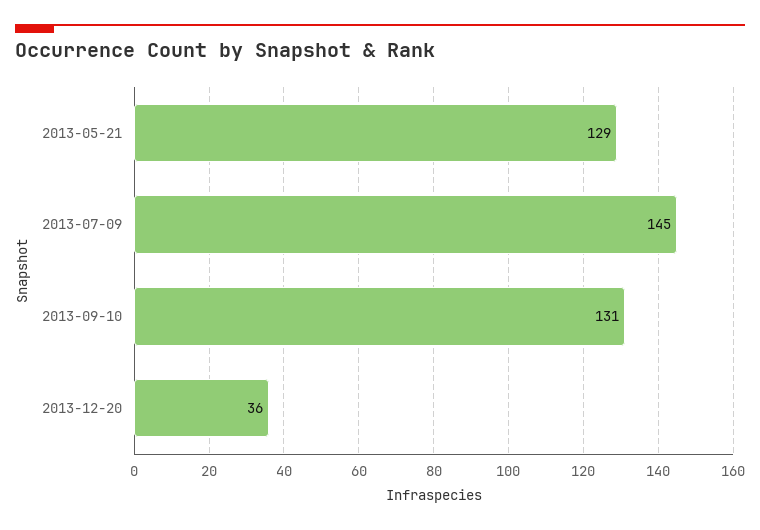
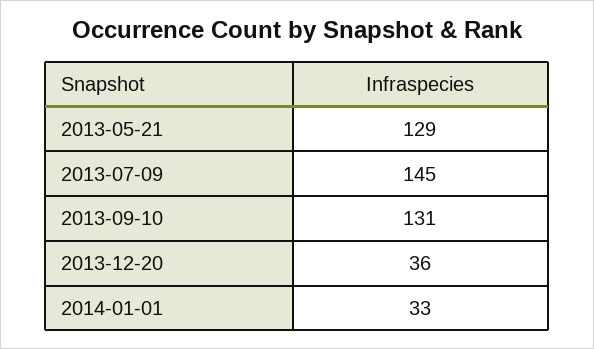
2014-01-01: none -> 33

